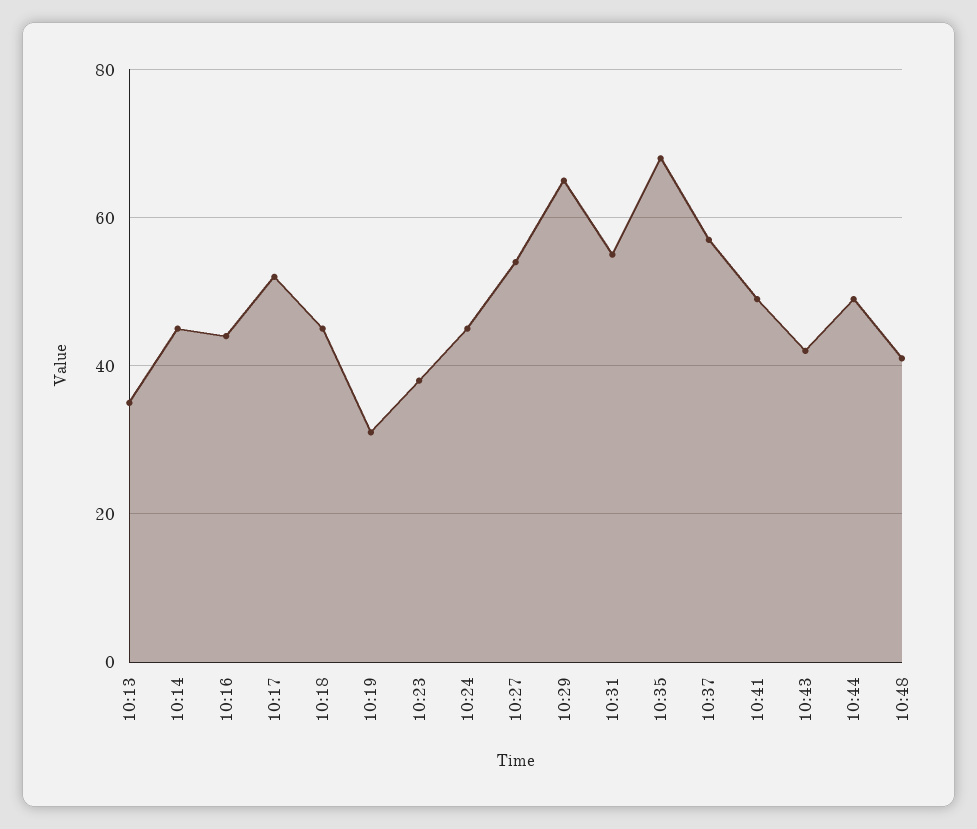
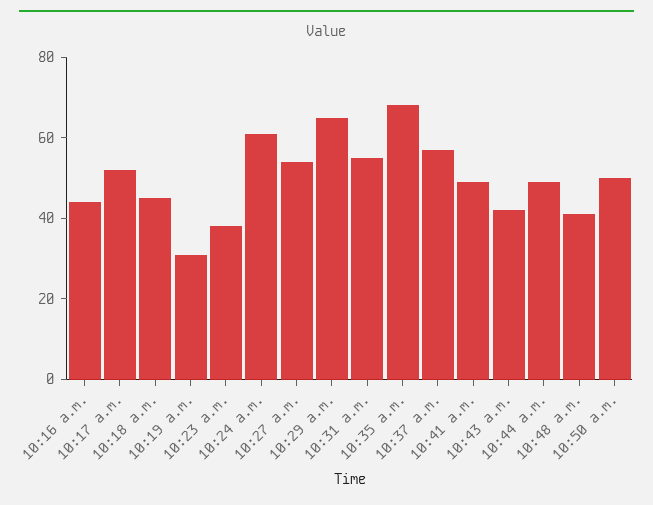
10:13: 35 -> none
10:14: 45 -> none
10:24: 45 -> 60
10:50 a.m.: none -> 50

